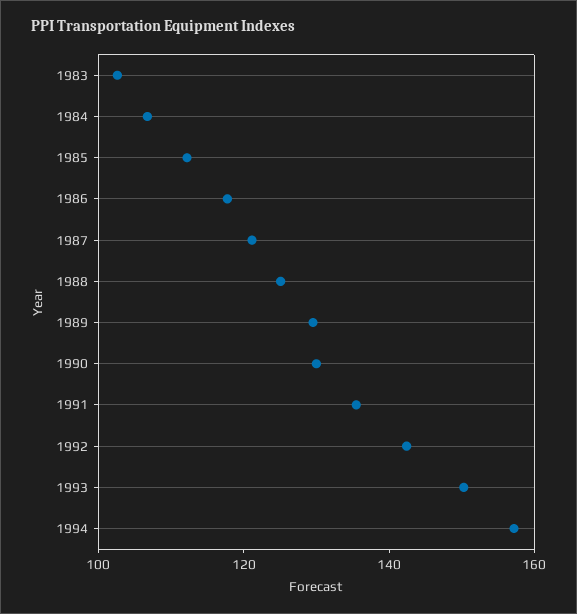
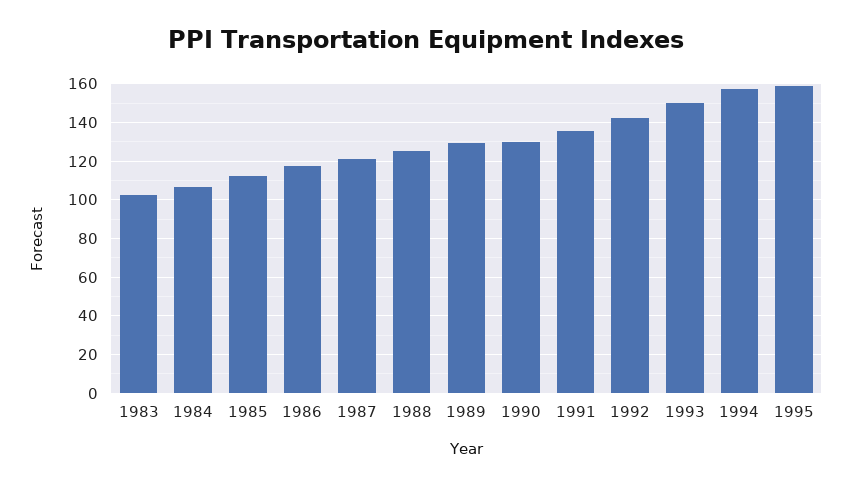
1995: none -> 160

